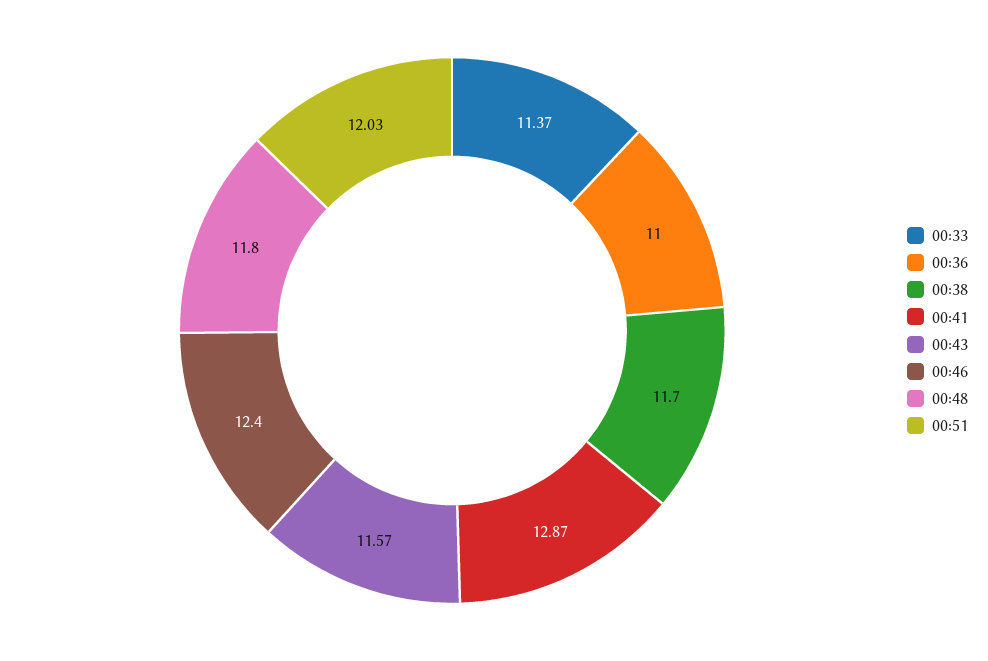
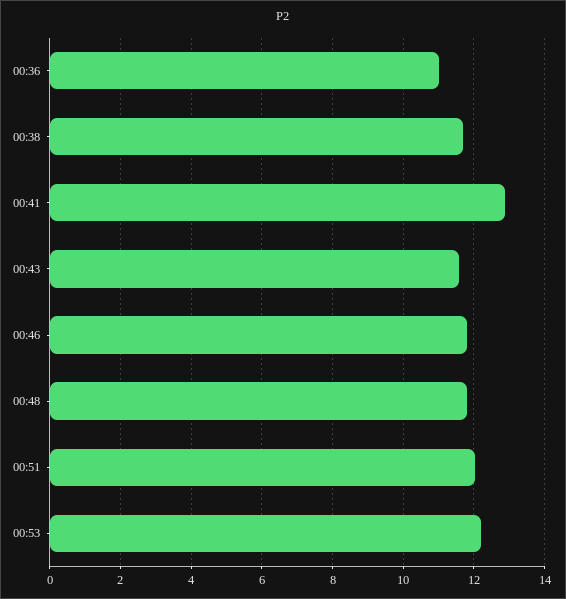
00:33: 11.37 -> none
00:46: 12.4 -> 11.8
00:53: none -> 12.2

